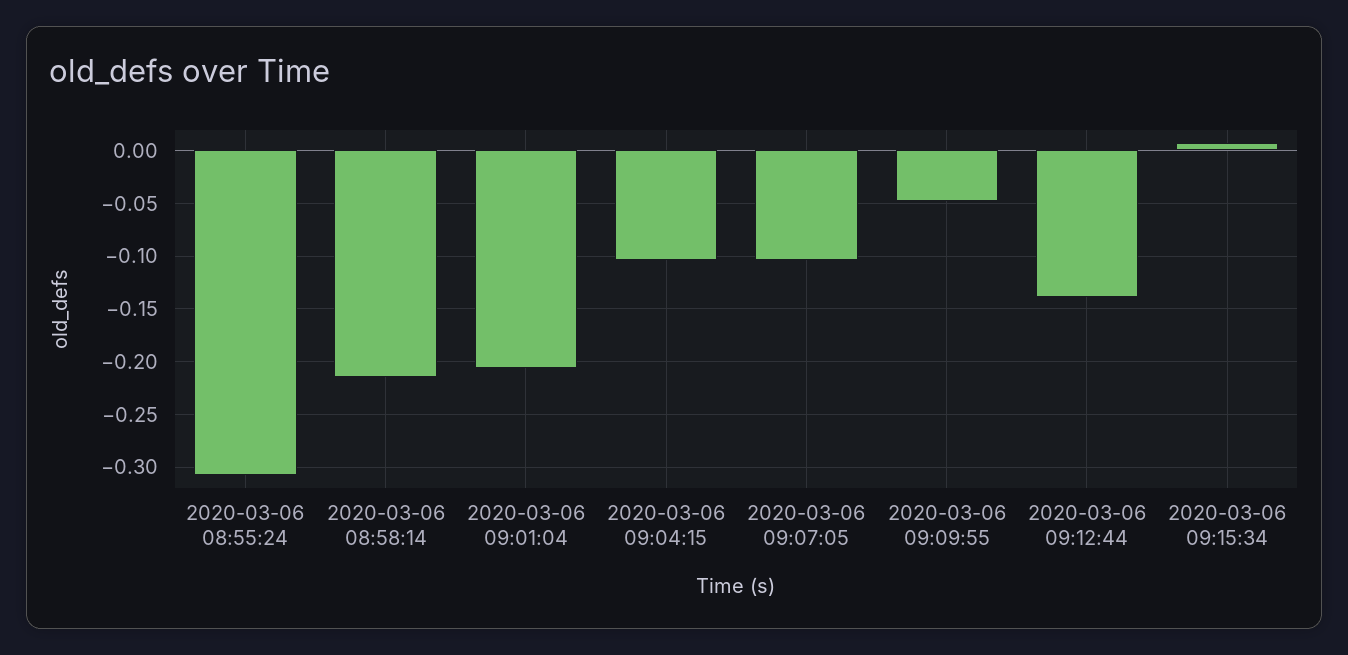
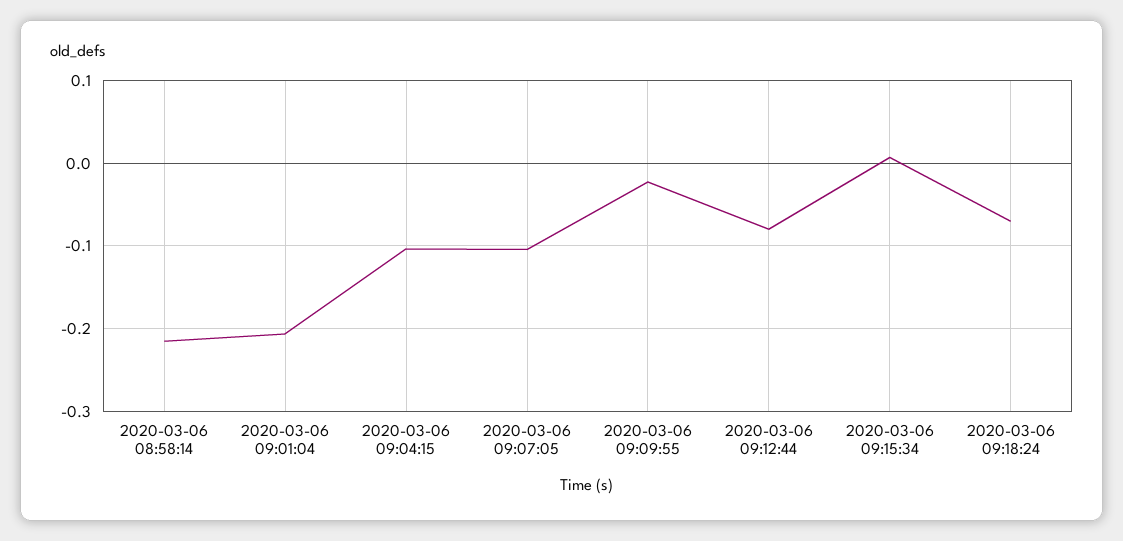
2020-03-06 08:55:24: -0.31 -> none
2020-03-06 09:09:55: -0.05 -> -0.02
2020-03-06 09:12:44: -0.14 -> -0.08
2020-03-06 09:18:24: none -> -0.07

